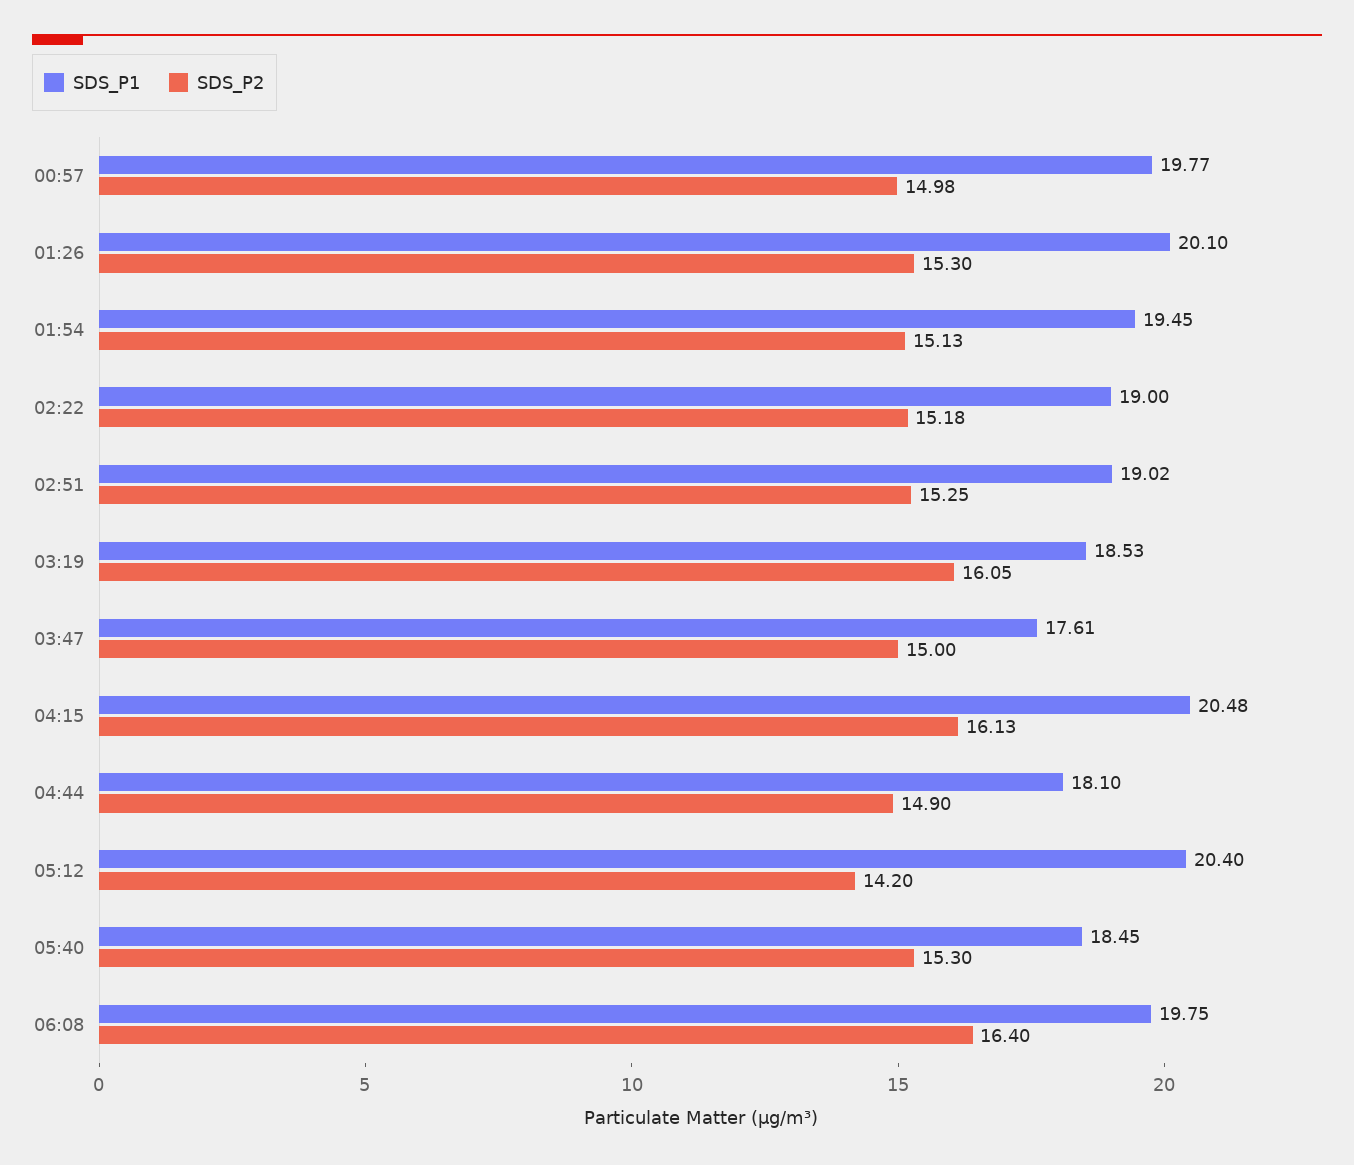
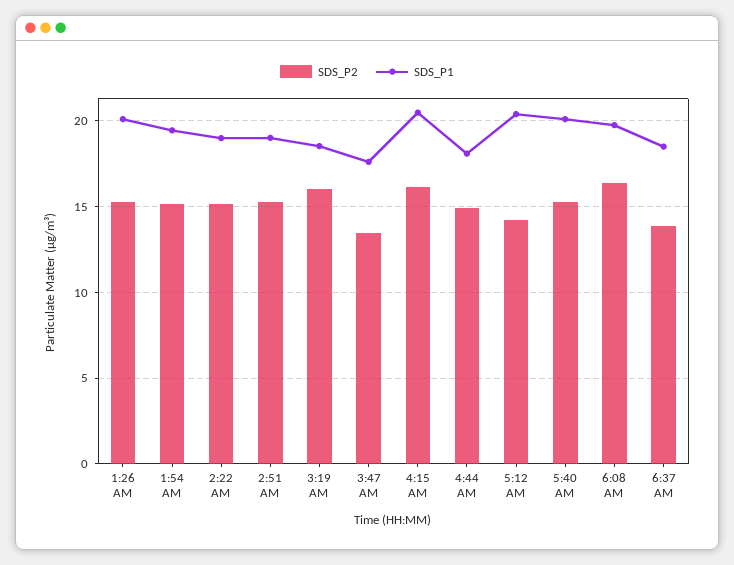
SDS_P1, 00:57: 19.77 -> none
SDS_P2, 00:57: 14.98 -> none
SDS_P2, 03:47: 15 -> 13.5
SDS_P1, 05:40: 18.45 -> 20
SDS_P2, 6:37 AM: none -> 14
SDS_P1, 6:37 AM: none -> 18.5

